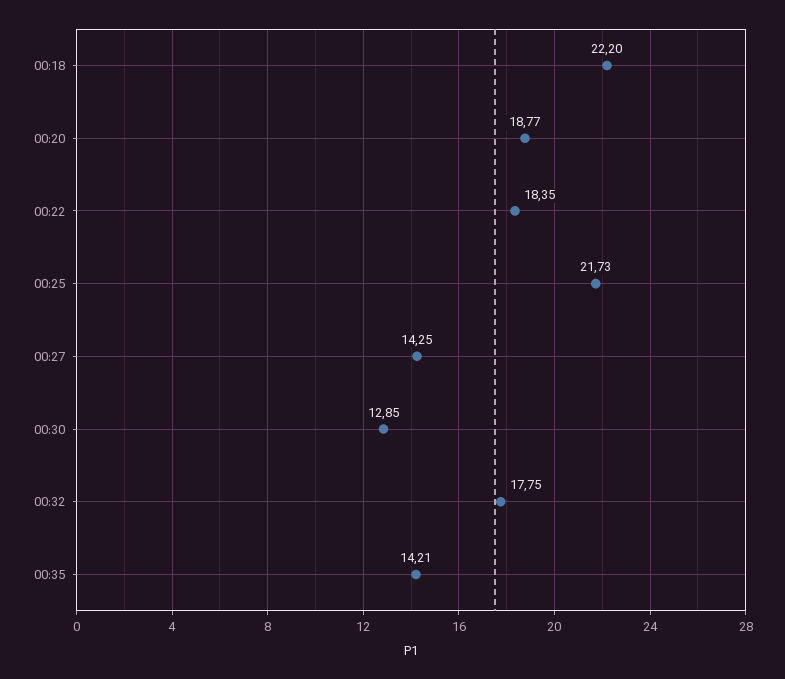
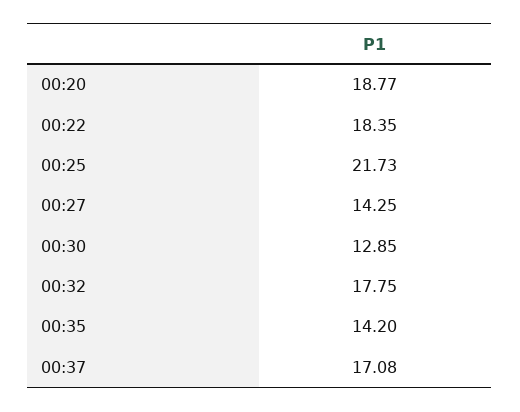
00:18: 22.2 -> none
00:35: 14.21 -> 14.2
00:37: none -> 17.08

